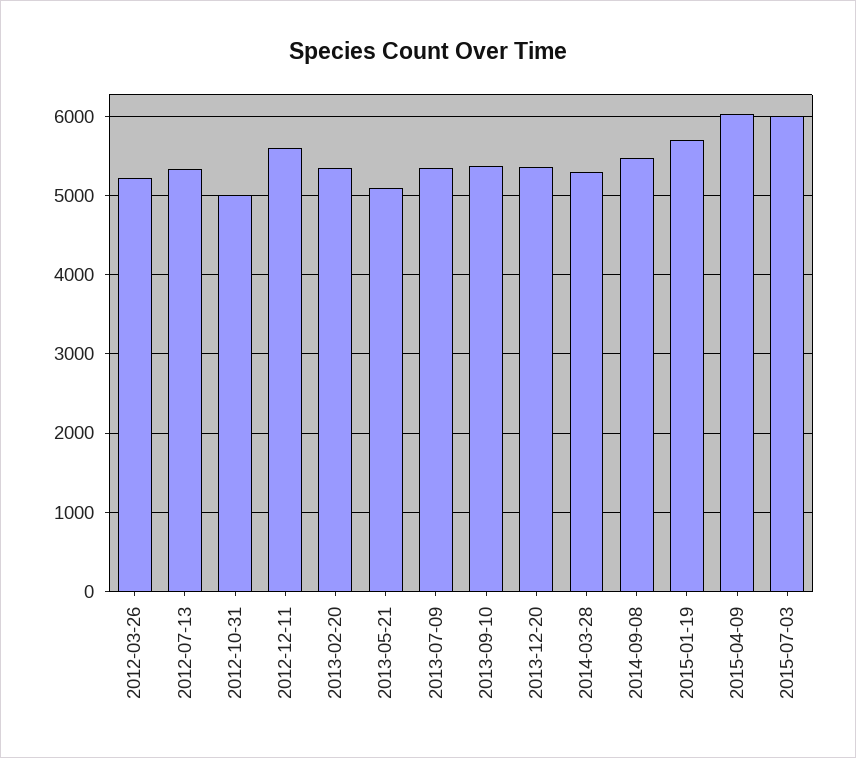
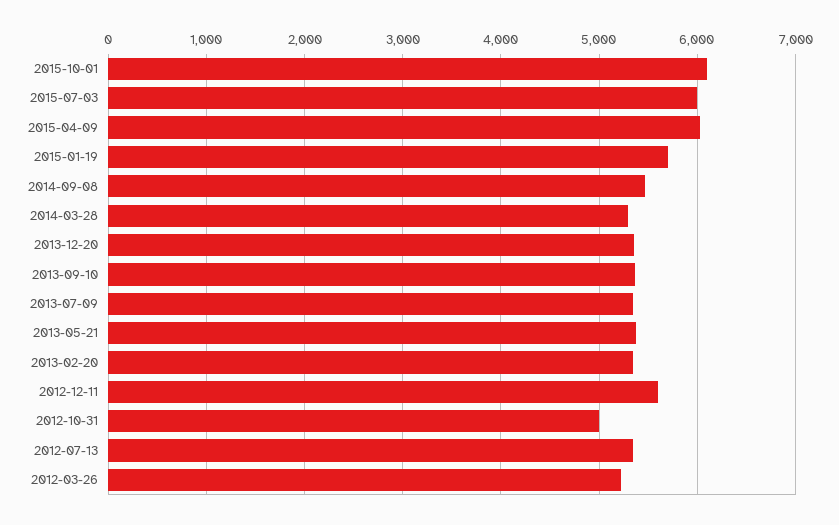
2013-05-21: 5100 -> 5400
2015-10-01: none -> 6100

